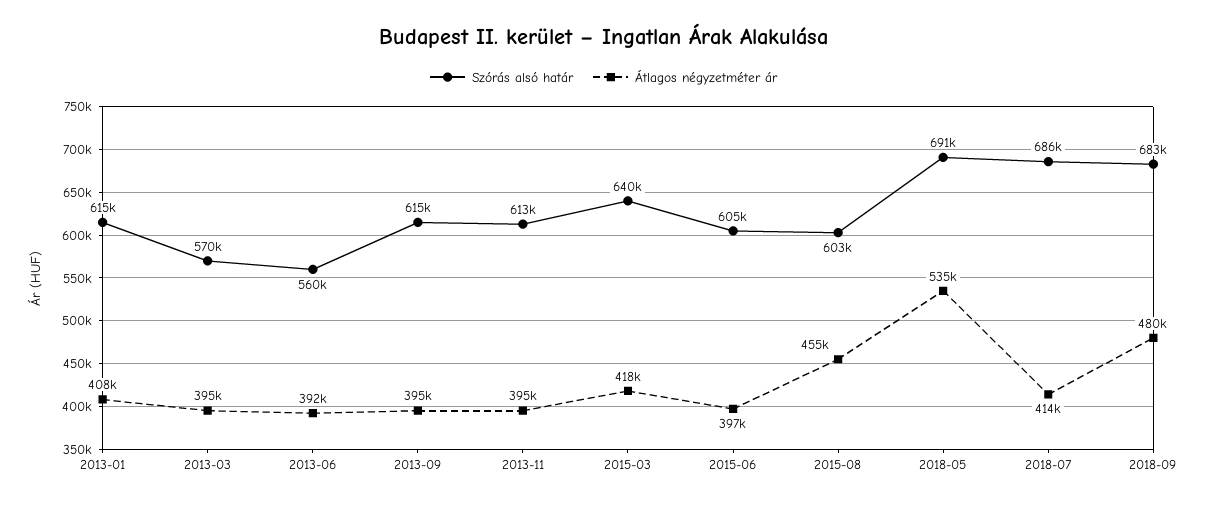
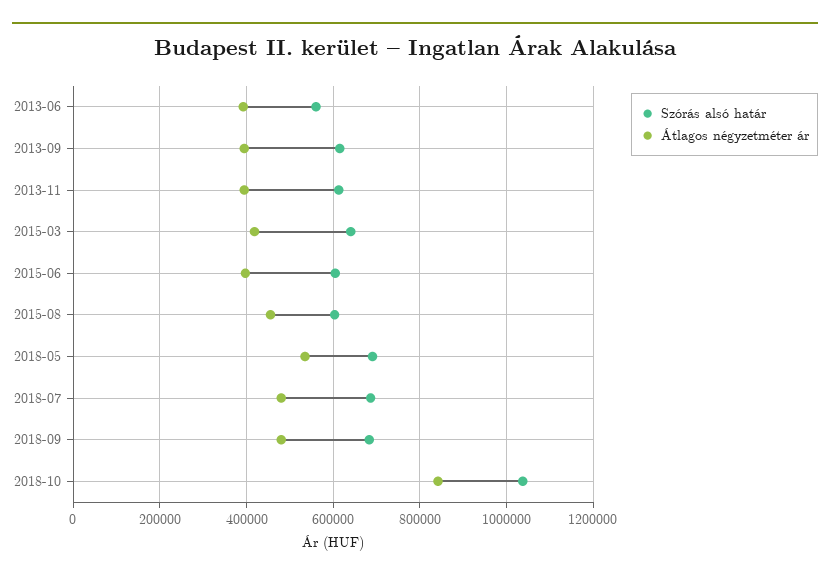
Szórás alsó határ, 2013-01: 615000 -> none
Átlagos négyzetméter ár, 2013-01: 408000 -> none
Szórás alsó határ, 2013-03: 570000 -> none
Átlagos négyzetméter ár, 2013-03: 395000 -> none
Átlagos négyzetméter ár, 2018-07: 414000 -> 480000
Szórás alsó határ, 2018-10: none -> 1040000
Átlagos négyzetméter ár, 2018-10: none -> 840000

